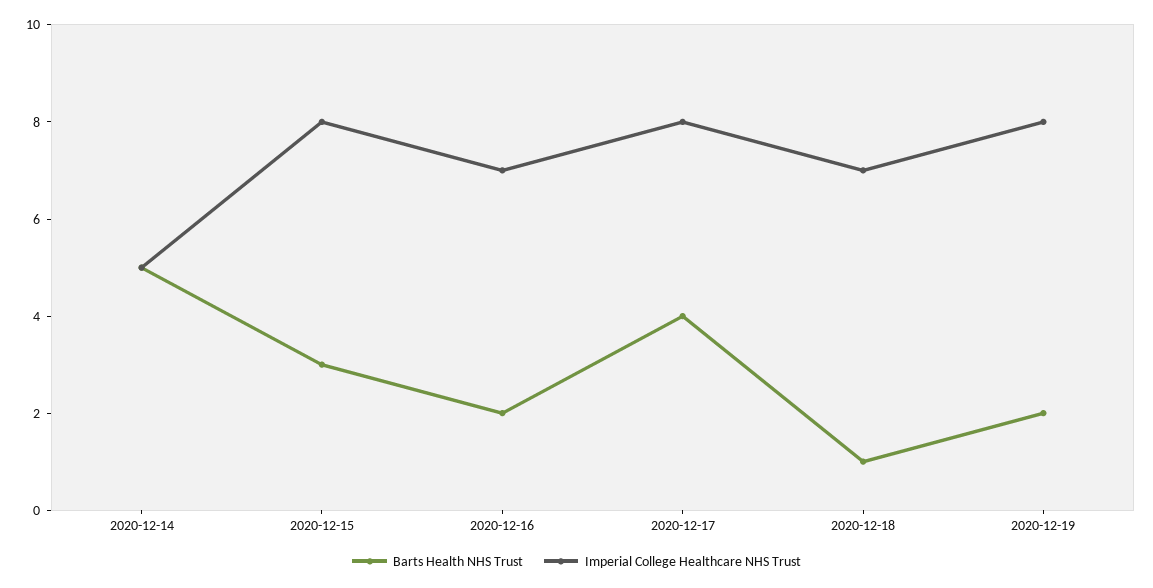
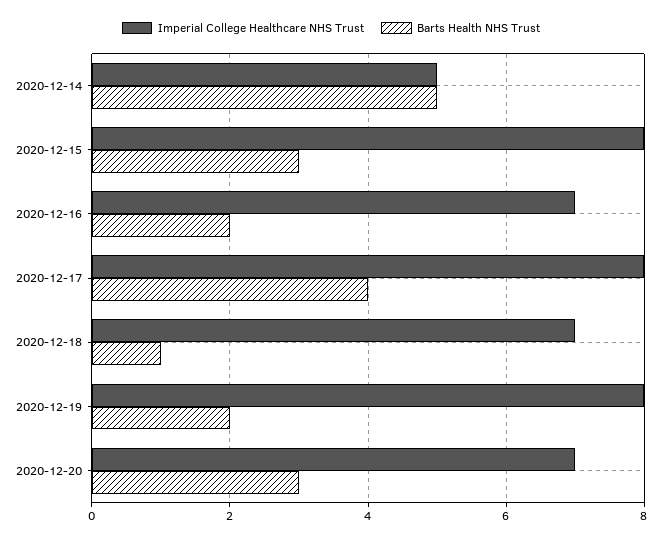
Imperial College Healthcare NHS Trust, 2020-12-20: none -> 7
Barts Health NHS Trust, 2020-12-20: none -> 3

